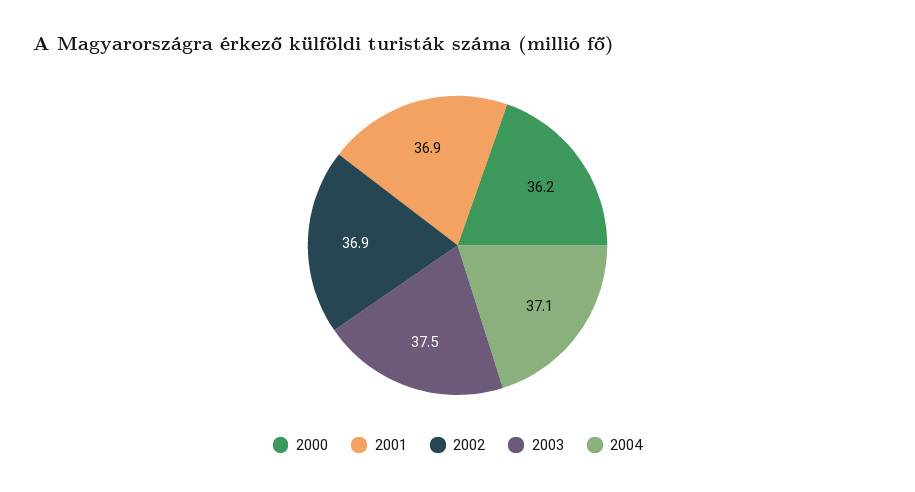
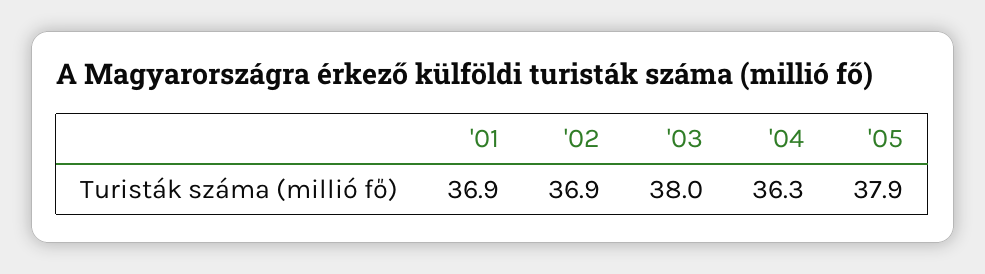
2000: 36.2 -> none
2003: 37.5 -> 38
2004: 37.1 -> 36.3
'05: none -> 37.9

